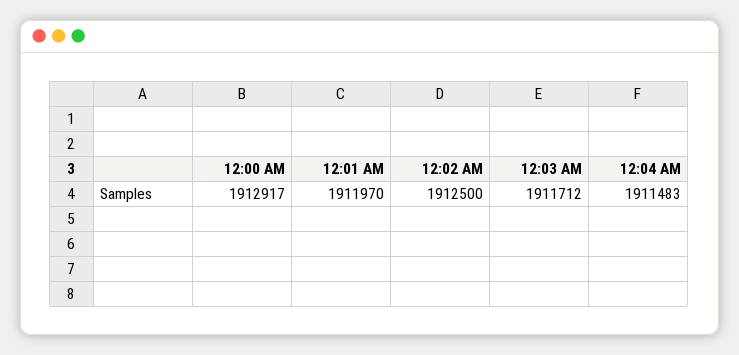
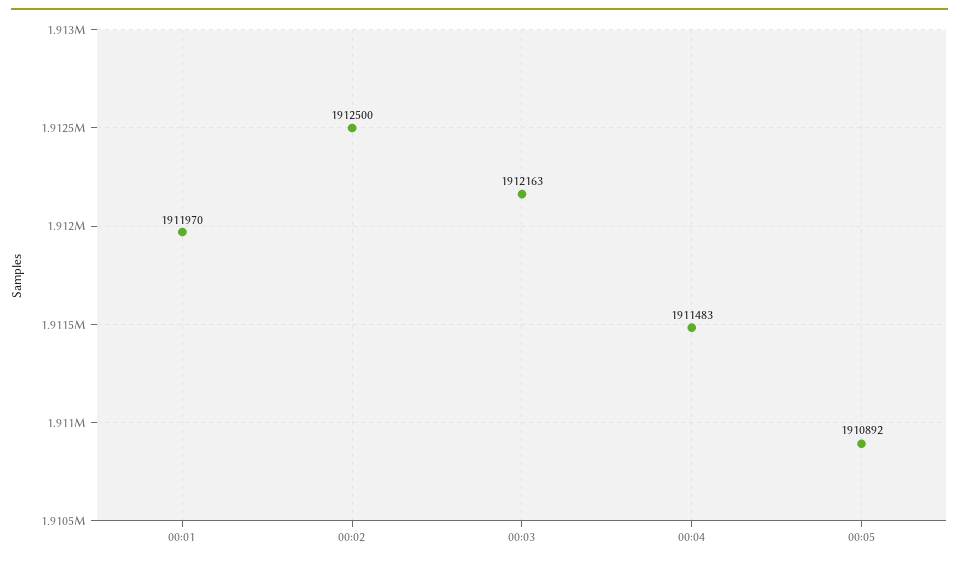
12:00 AM: 1912917 -> none
12:03 AM: 1911712 -> 1912163
00:05: none -> 1910892

